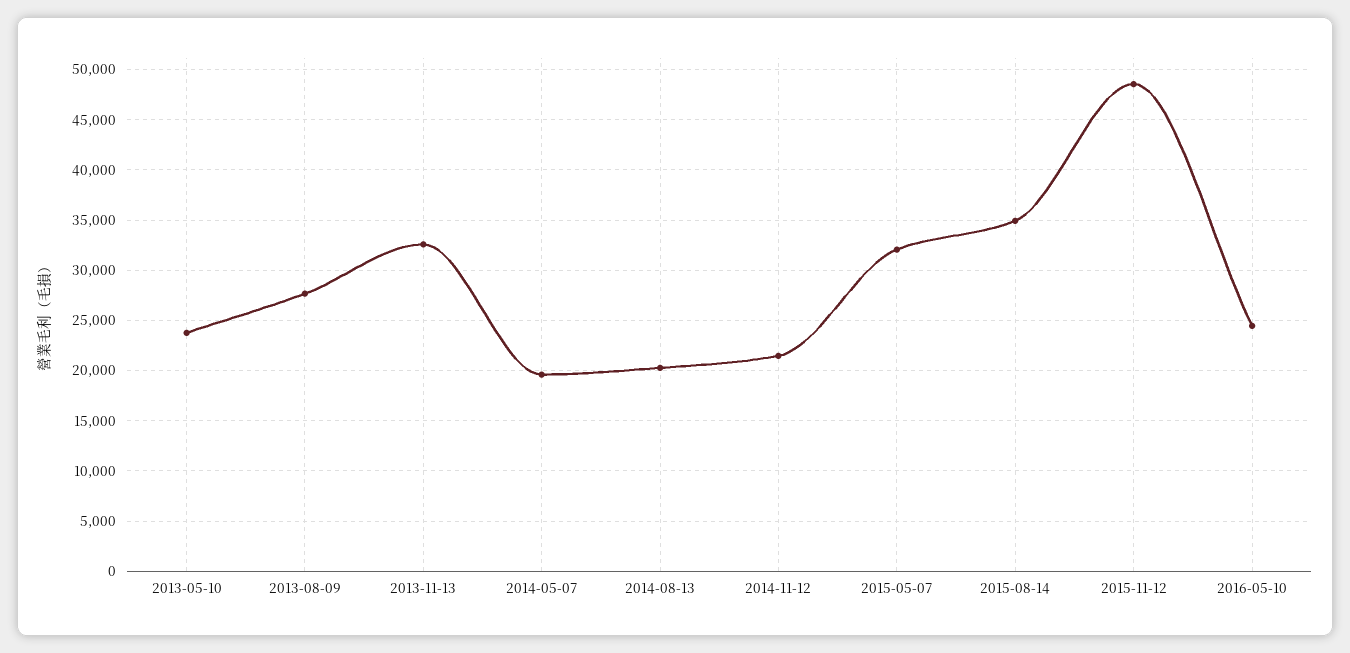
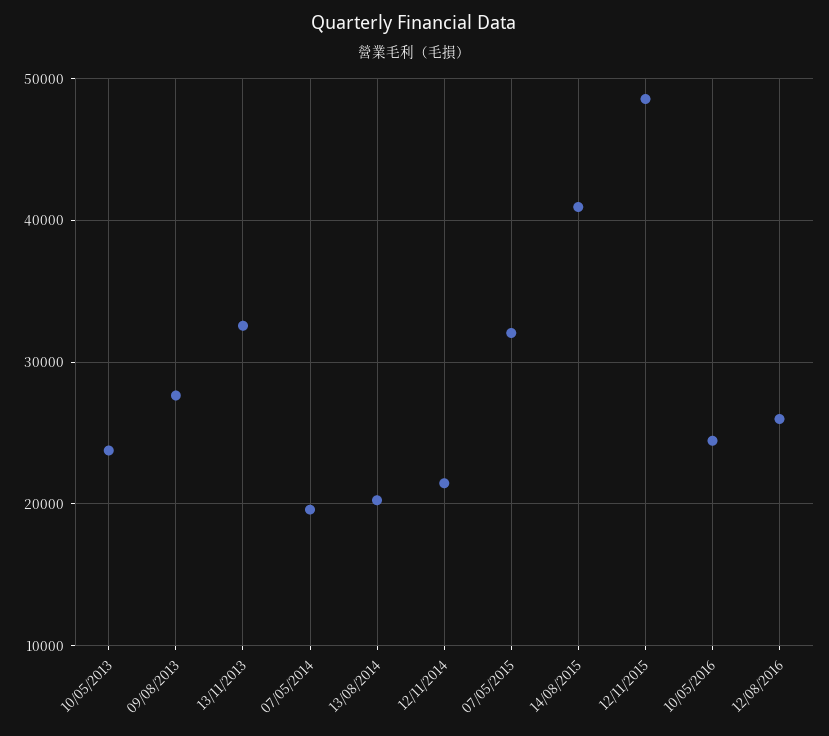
2015-08-14: 35000 -> 41000
12/08/2016: none -> 26000

